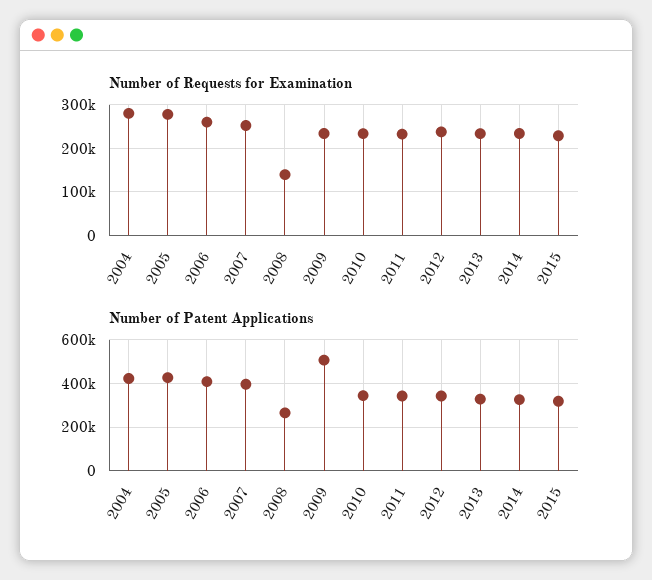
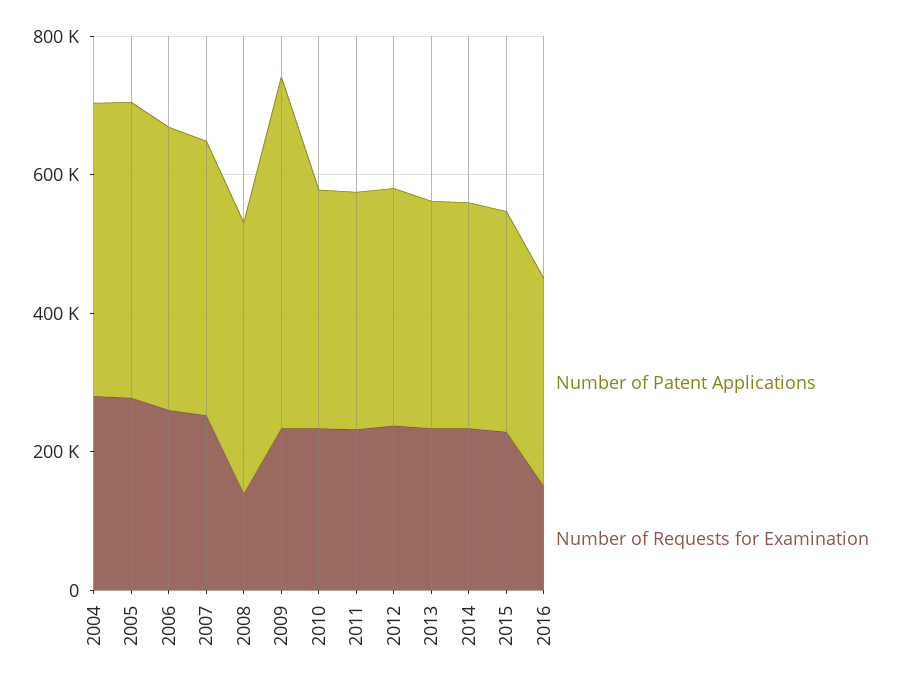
Number of Patent Applications, 2008: 250000 -> 400000
Number of Patent Applications, 2016: none -> 300000
Number of Requests for Examination, 2016: none -> 150000

